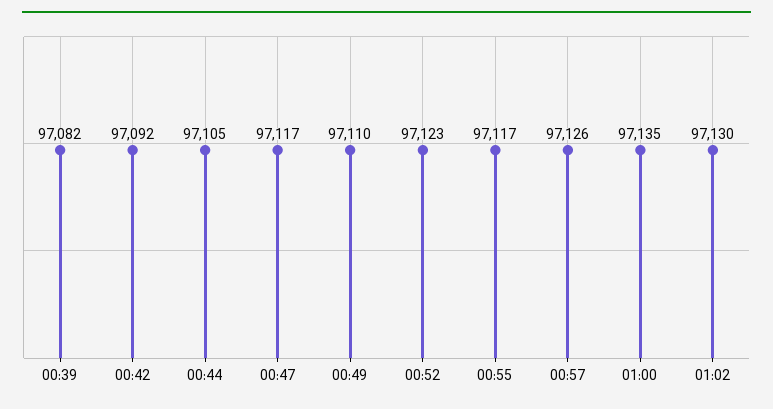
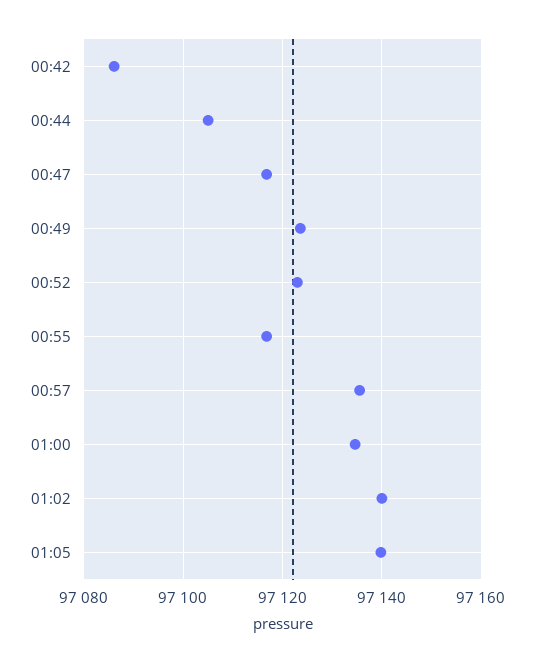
00:39: 97082 -> none
00:42: 97092 -> 97086
00:49: 97110 -> 97124
00:57: 97126 -> 97136
01:02: 97130 -> 97140
01:05: none -> 97140

